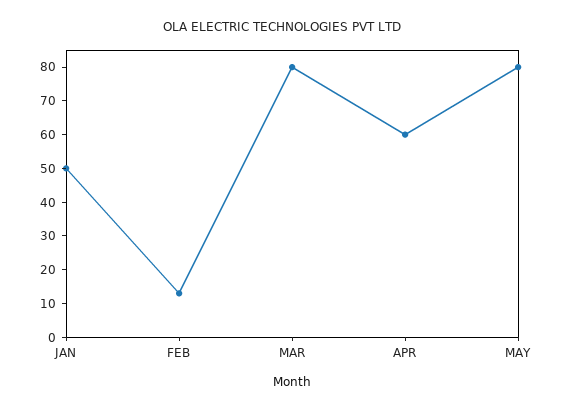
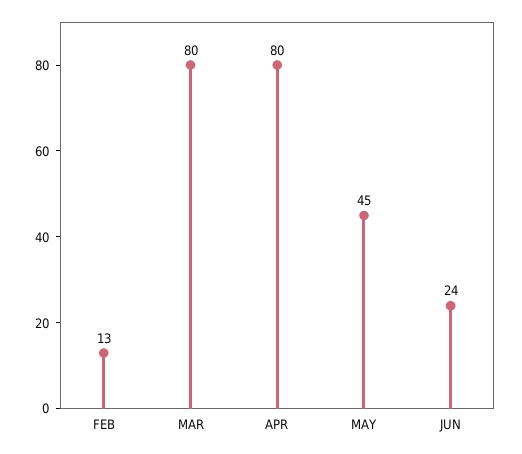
JAN: 50 -> none
APR: 60 -> 80
MAY: 80 -> 45
JUN: none -> 24

